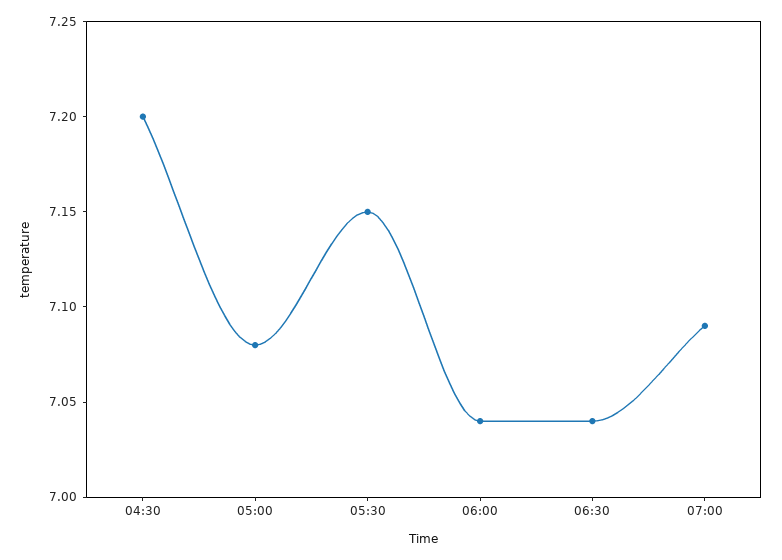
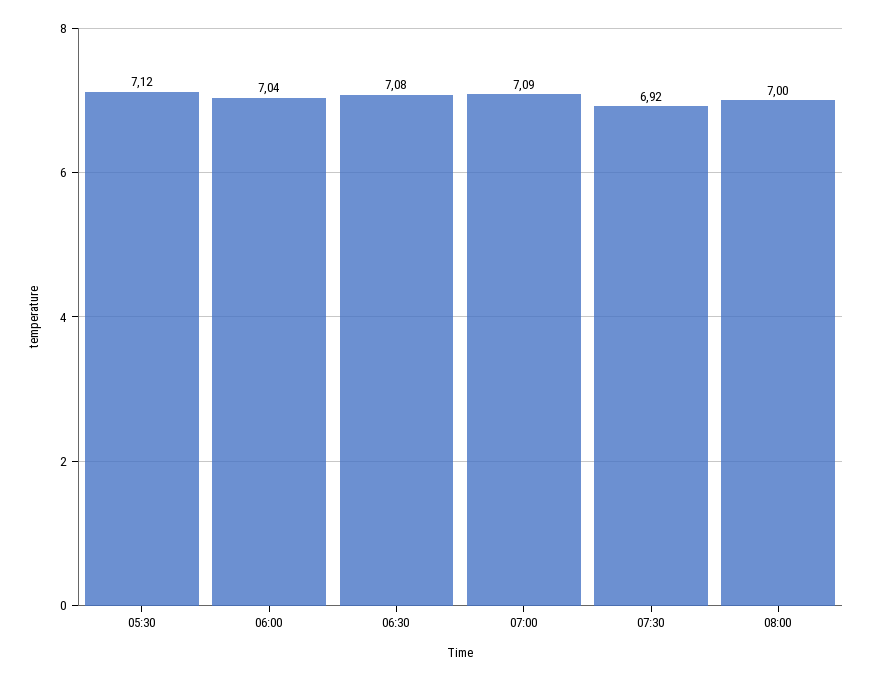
04:30: 7.2 -> none
05:00: 7.08 -> none
05:30: 7.15 -> 7.12
06:30: 7.04 -> 7.08
07:30: none -> 6.92
08:00: none -> 7

